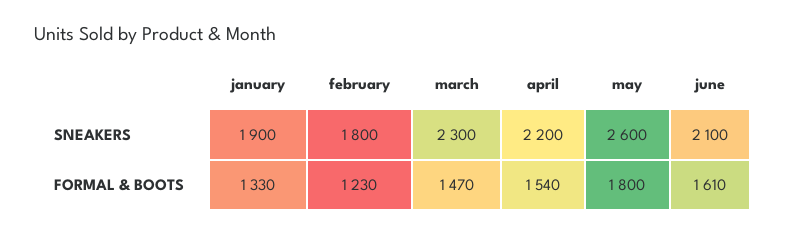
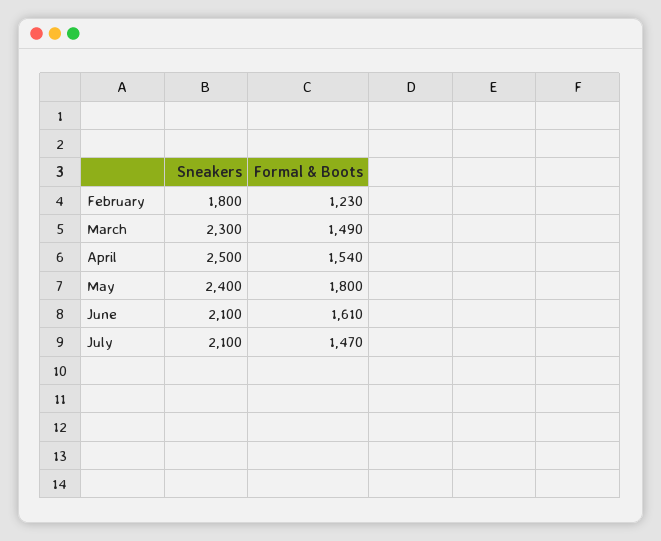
january, SNEAKERS: 1900 -> none
april, SNEAKERS: 2200 -> 2500
may, SNEAKERS: 2600 -> 2400
january, FORMAL & BOOTS: 1330 -> none
march, FORMAL & BOOTS: 1470 -> 1490
July, SNEAKERS: none -> 2100
July, FORMAL & BOOTS: none -> 1470

